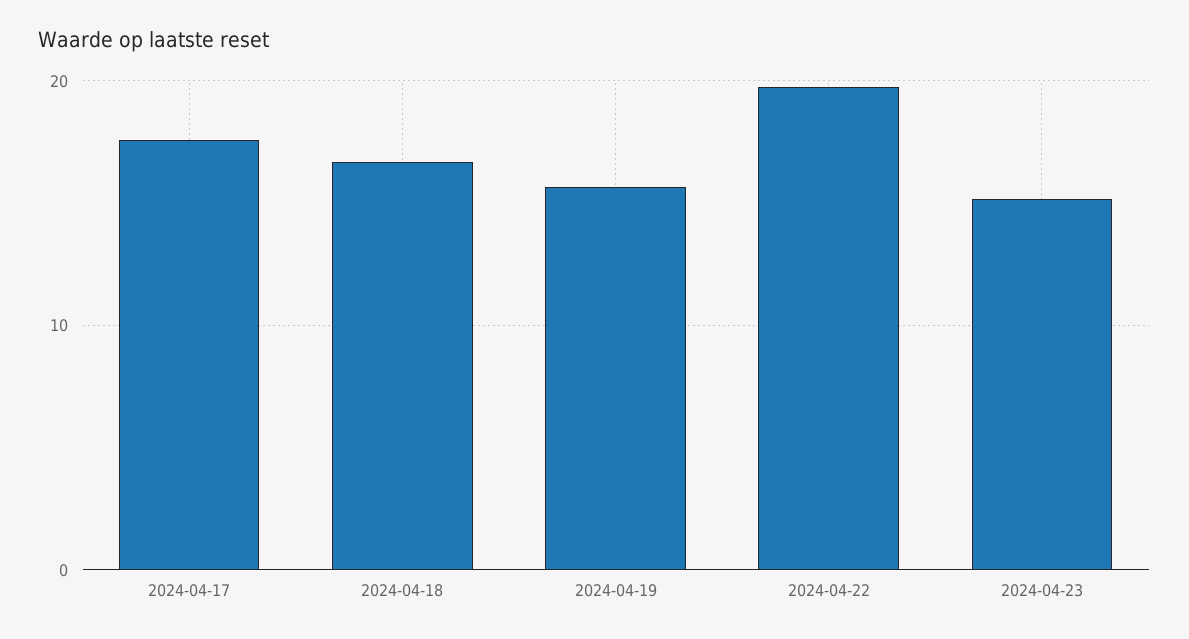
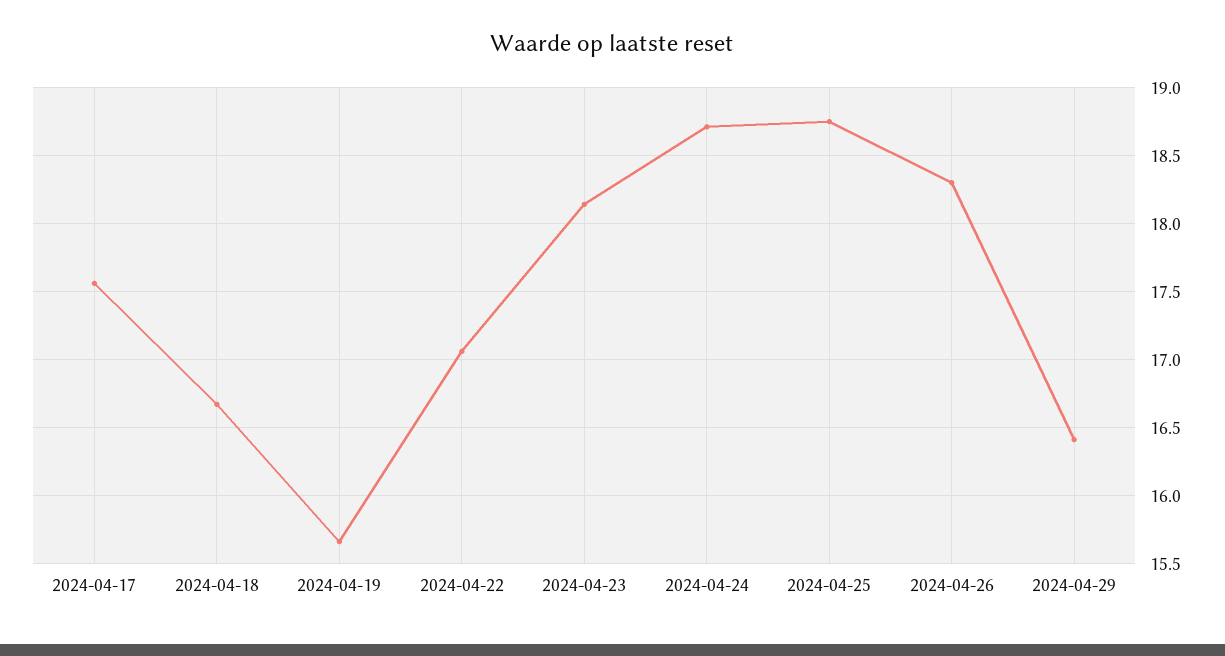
2024-04-22: 20 -> 17.05
2024-04-23: 15 -> 18.15
2024-04-24: none -> 18.7
2024-04-25: none -> 18.75
2024-04-26: none -> 18.3
2024-04-29: none -> 16.4

